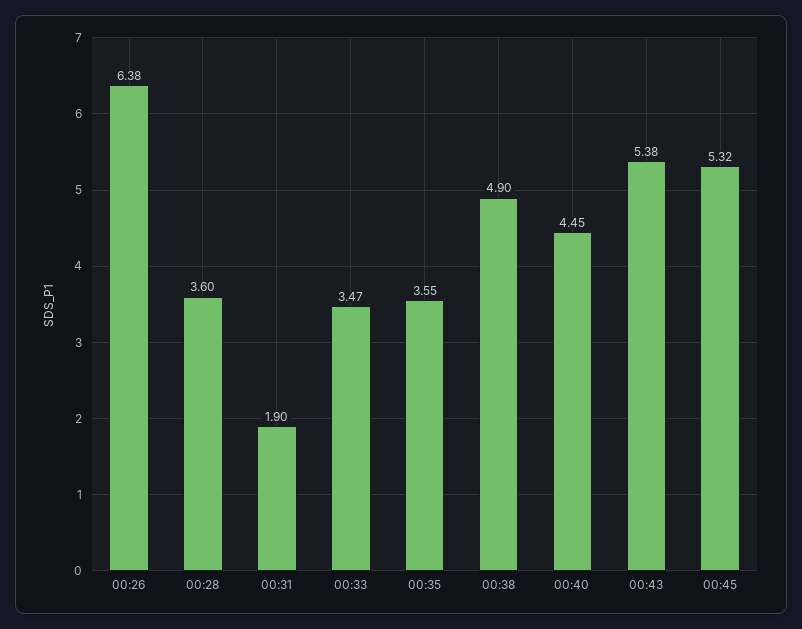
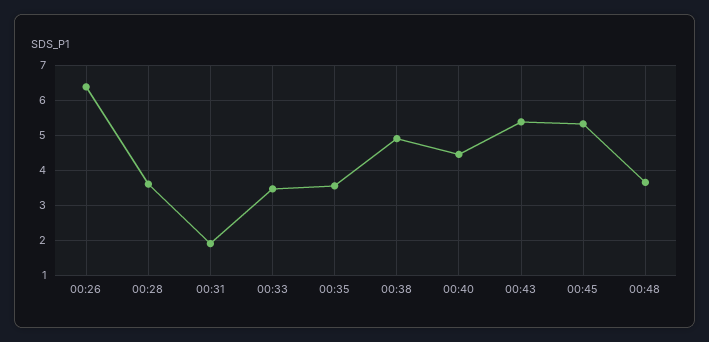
00:48: none -> 3.6

